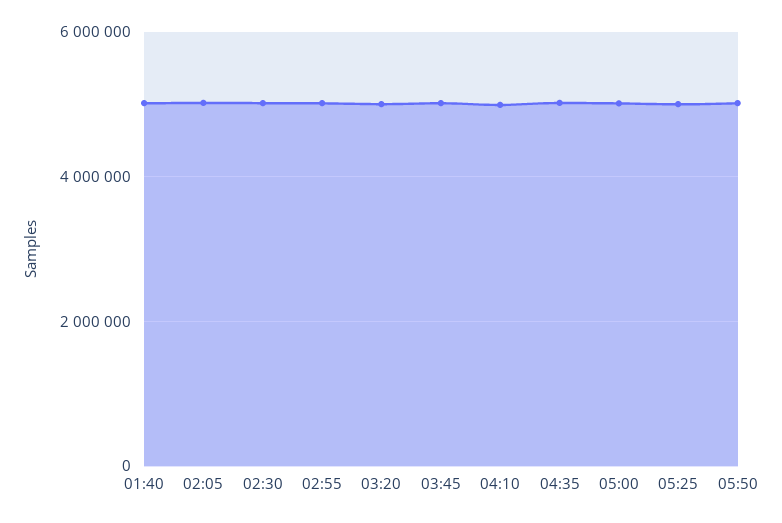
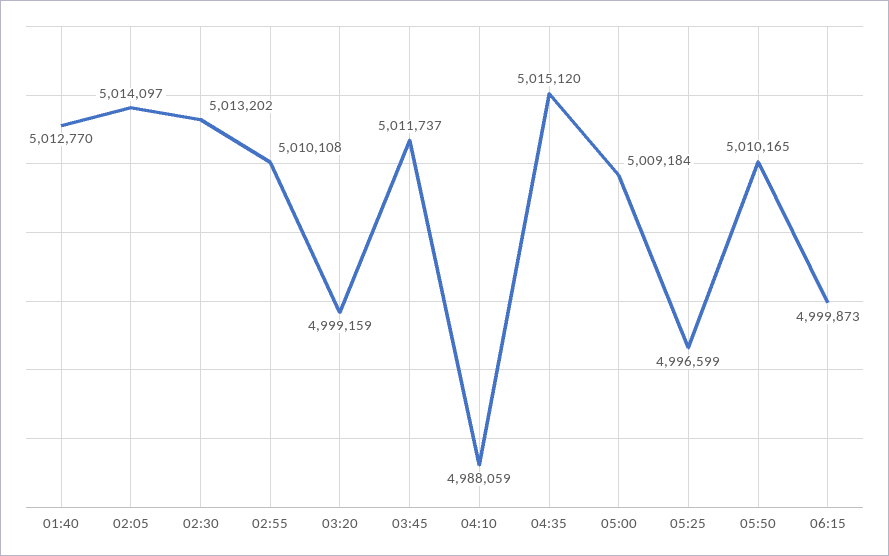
06:15: none -> 4999873

